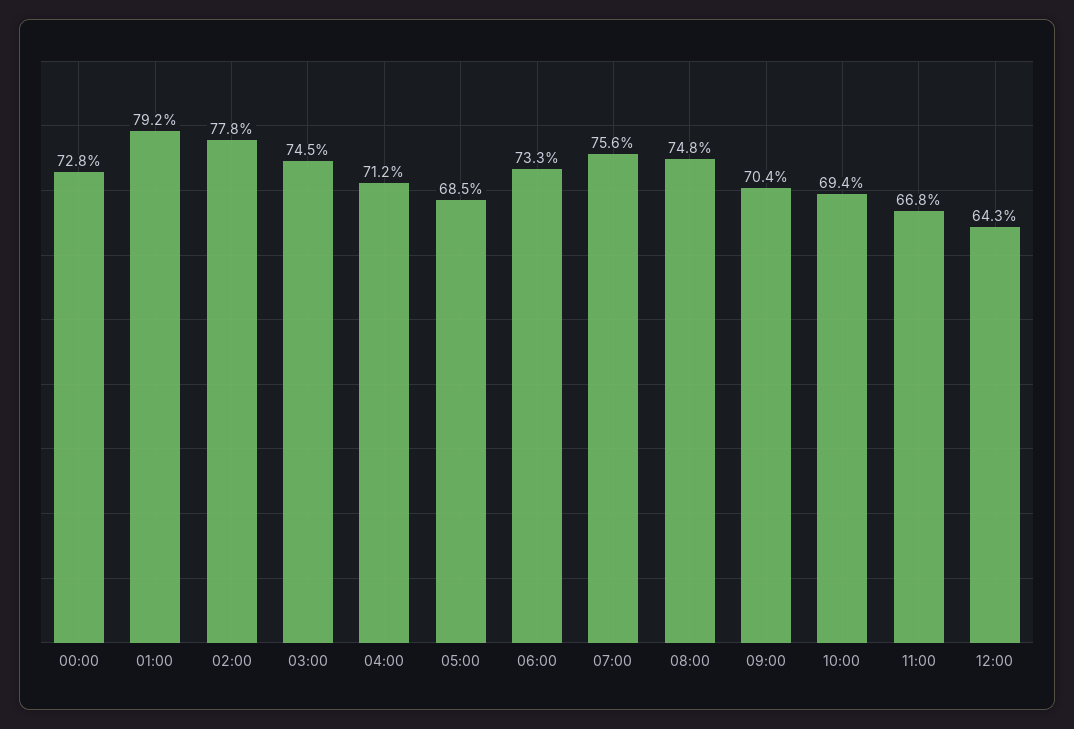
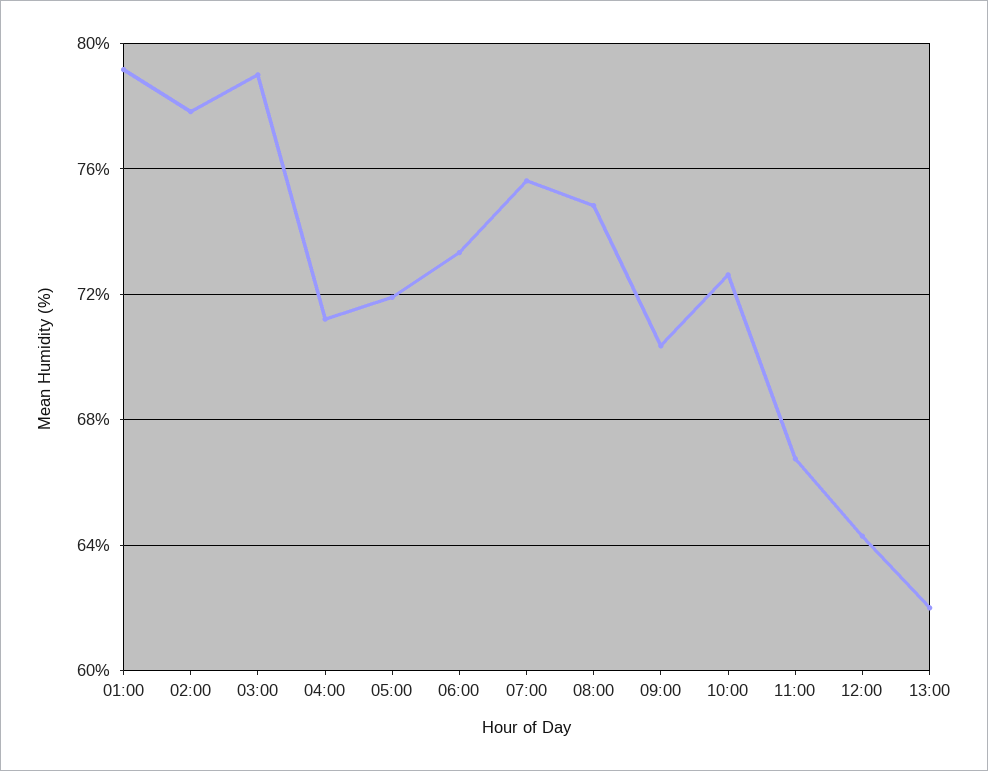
00:00: 72.8 -> none
03:00: 74.5 -> 79
05:00: 68.5 -> 72
10:00: 69.4 -> 72.5
13:00: none -> 62

